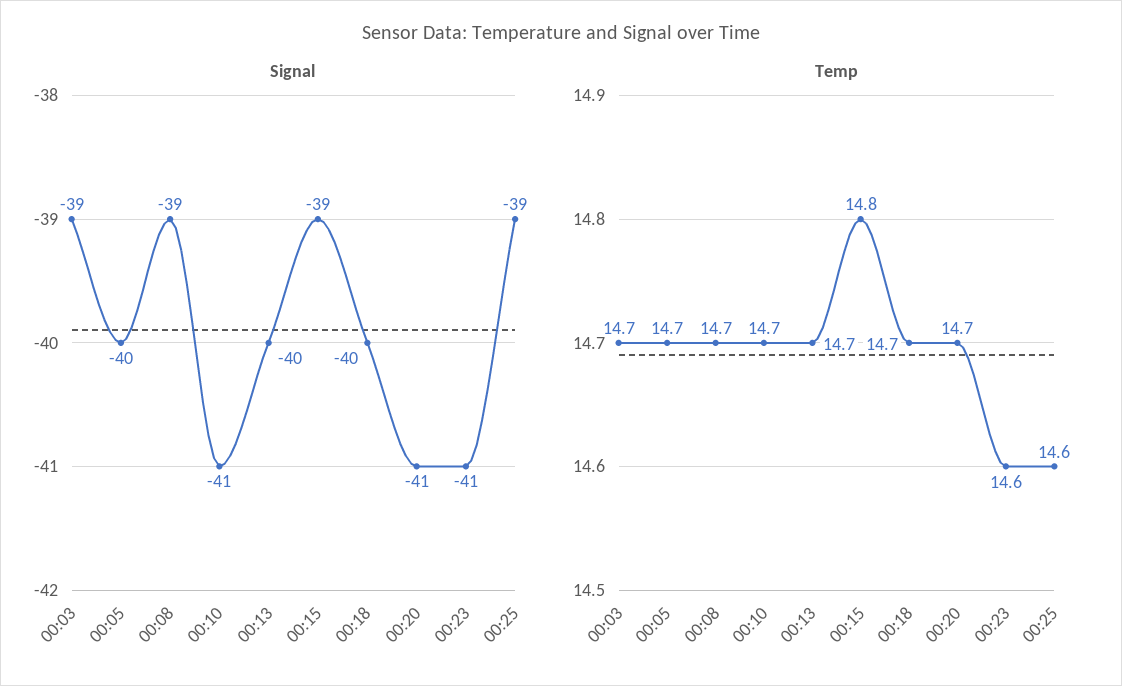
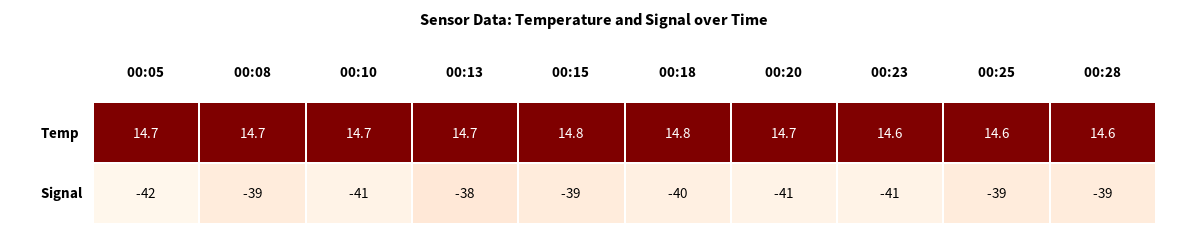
Signal, 00:03: -39 -> none
Signal, 00:05: -40 -> -42
Signal, 00:13: -40 -> -38
Temp, 00:03: 14.7 -> none
Temp, 00:18: 14.7 -> 14.8
Temp, 00:28: none -> 14.6
Signal, 00:28: none -> -39

